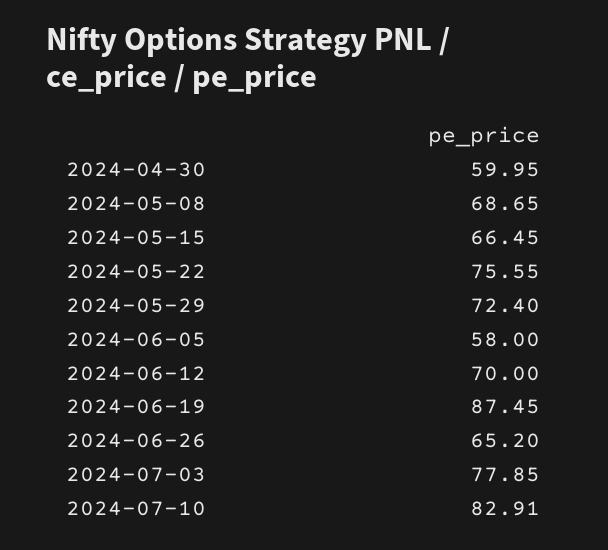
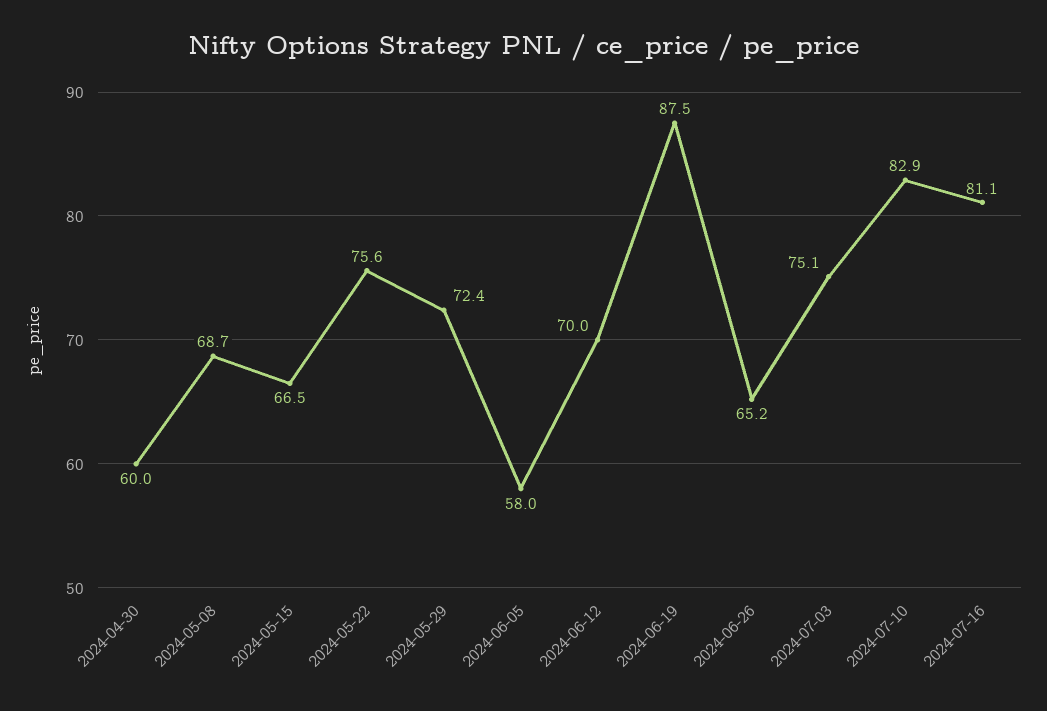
2024-07-03: 77.85 -> 75.1
2024-07-16: none -> 81.1

